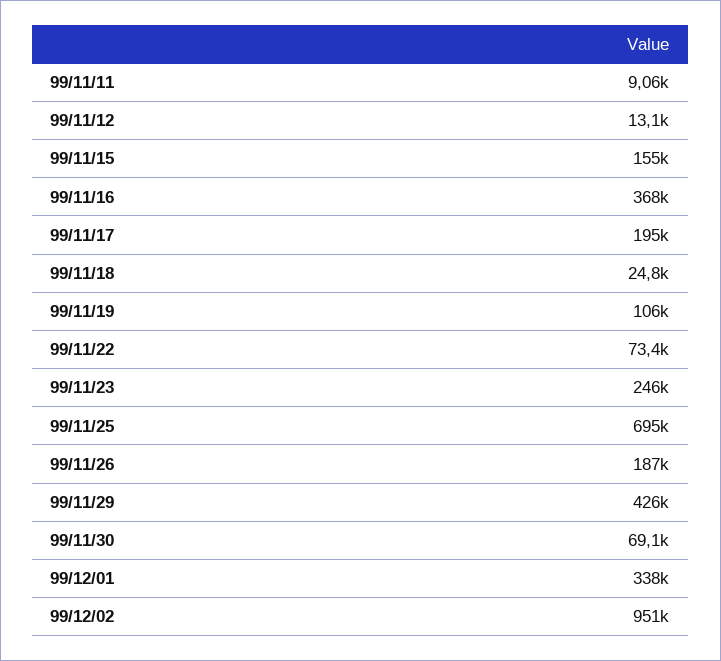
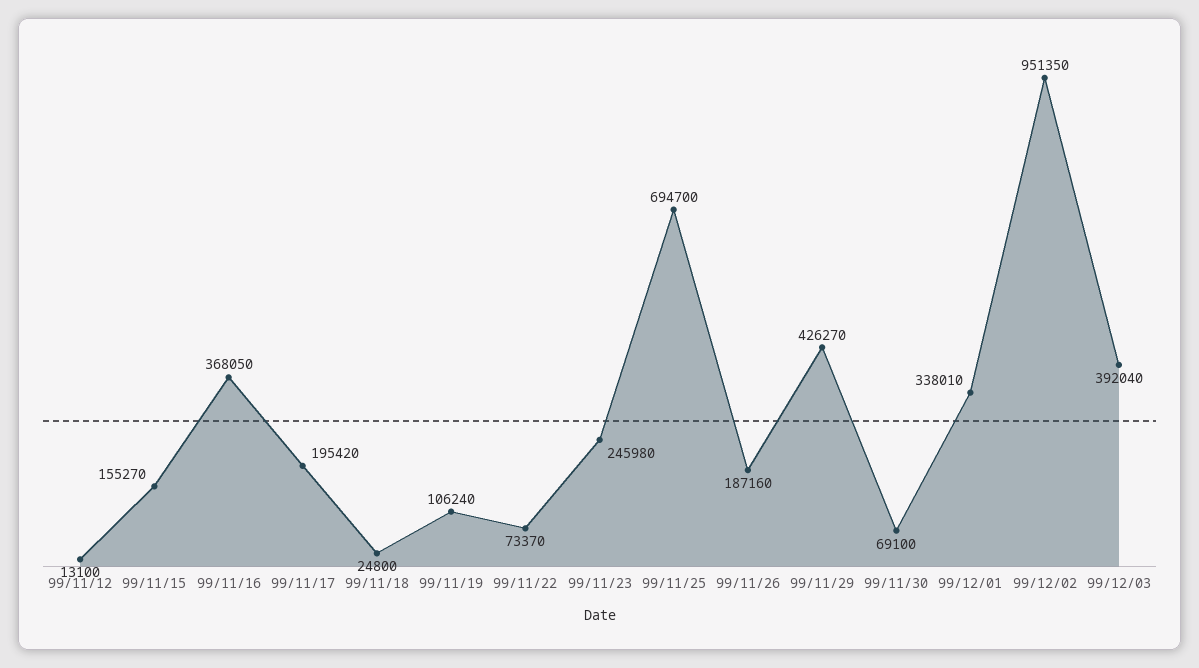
99/11/11: 9060 -> none
99/12/03: none -> 392040

